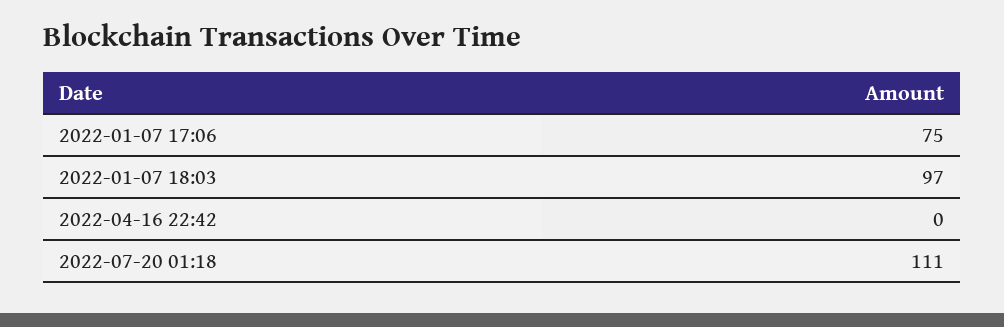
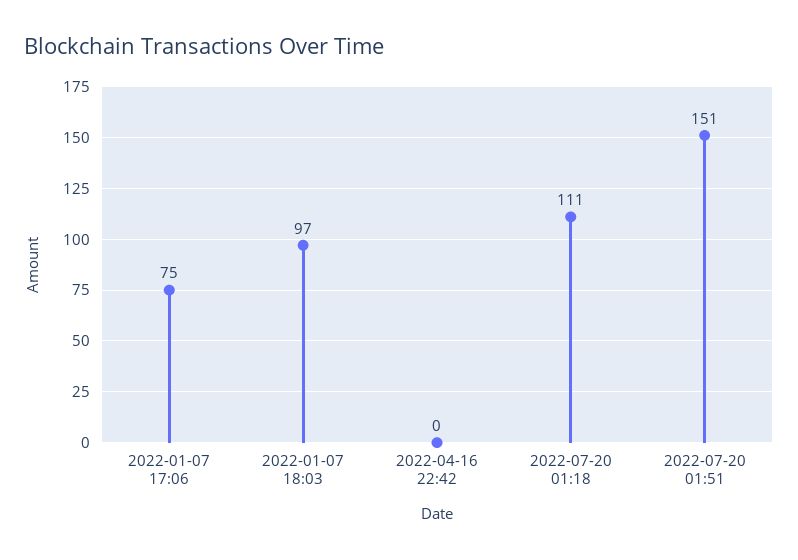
2022-07-20 01:51: none -> 151

